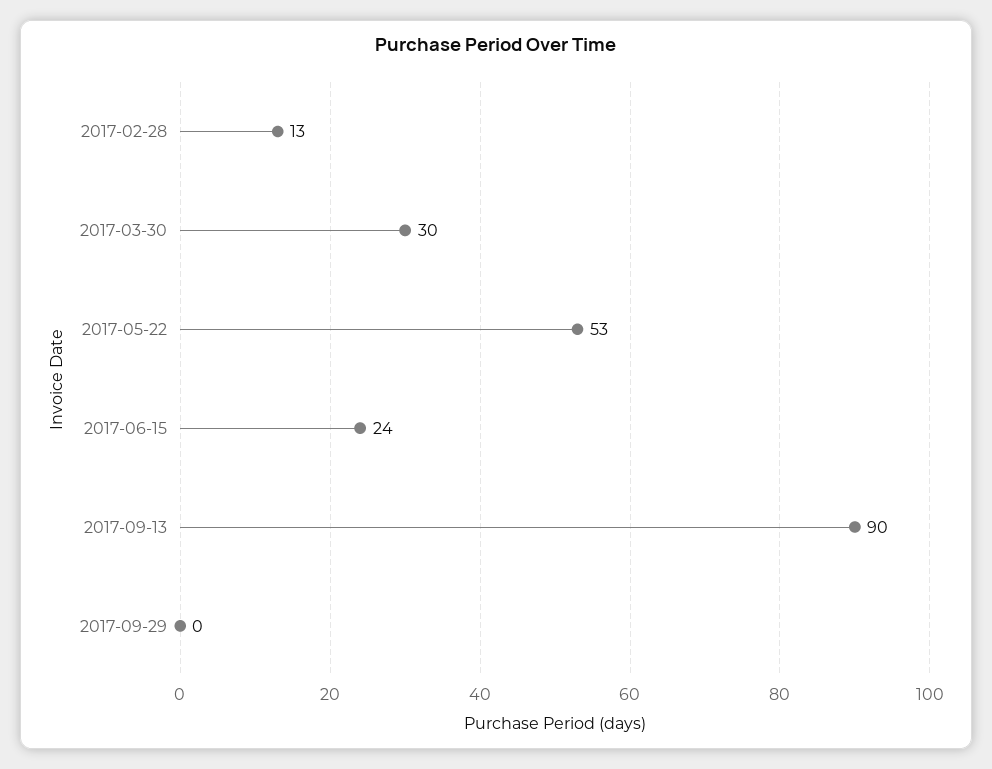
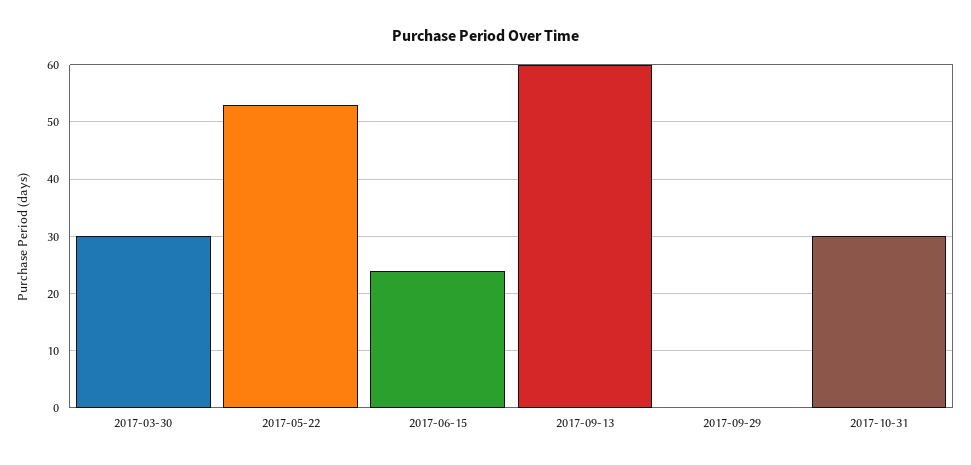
2017-02-28: 13 -> none
2017-09-13: 90 -> 60
2017-10-31: none -> 30

